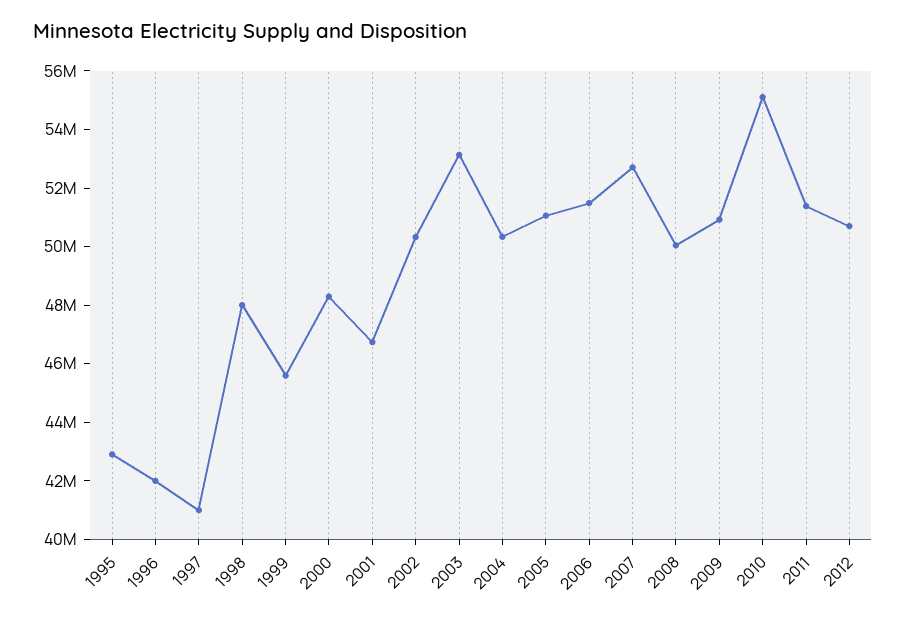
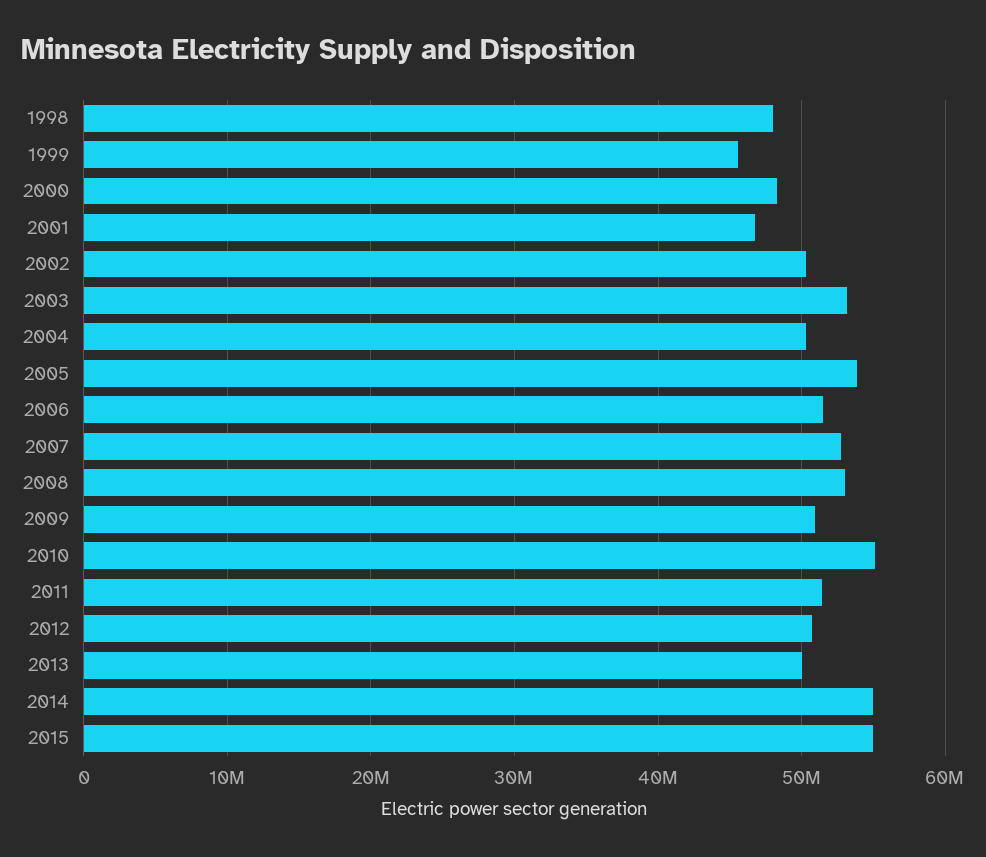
1995: 43000000 -> none
1996: 42000000 -> none
1997: 41000000 -> none
2005: 51000000 -> 54000000
2008: 50000000 -> 53000000
2013: none -> 50000000
2014: none -> 55000000
2015: none -> 55000000

